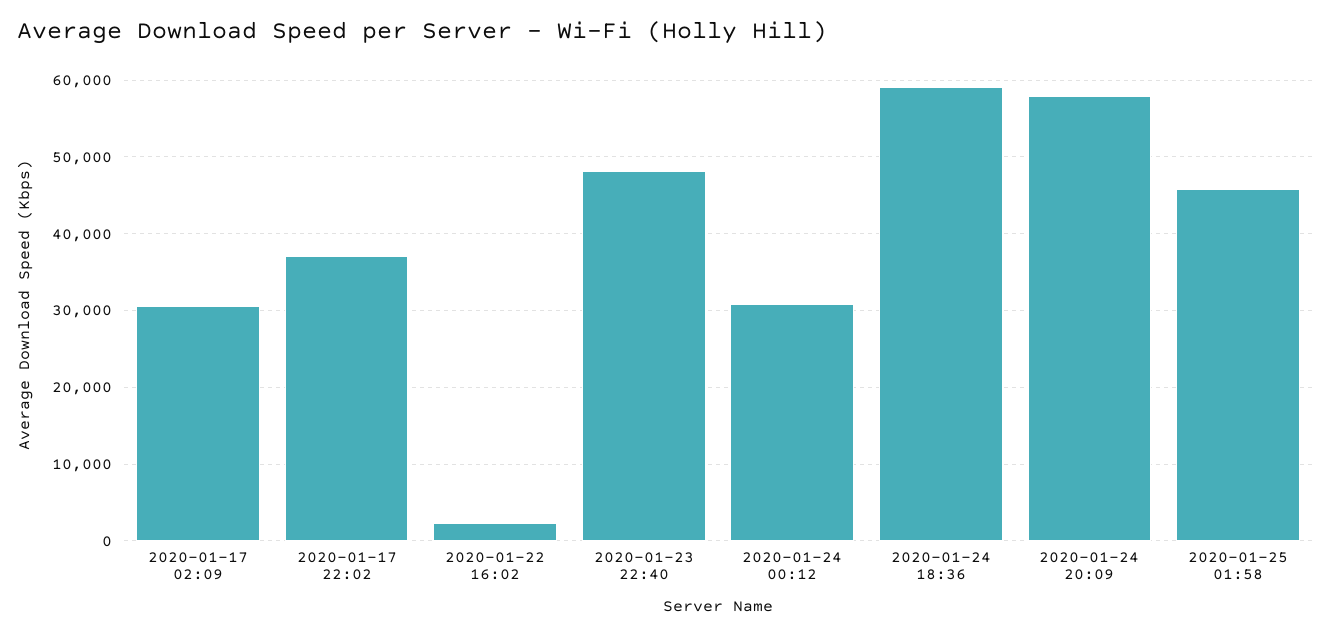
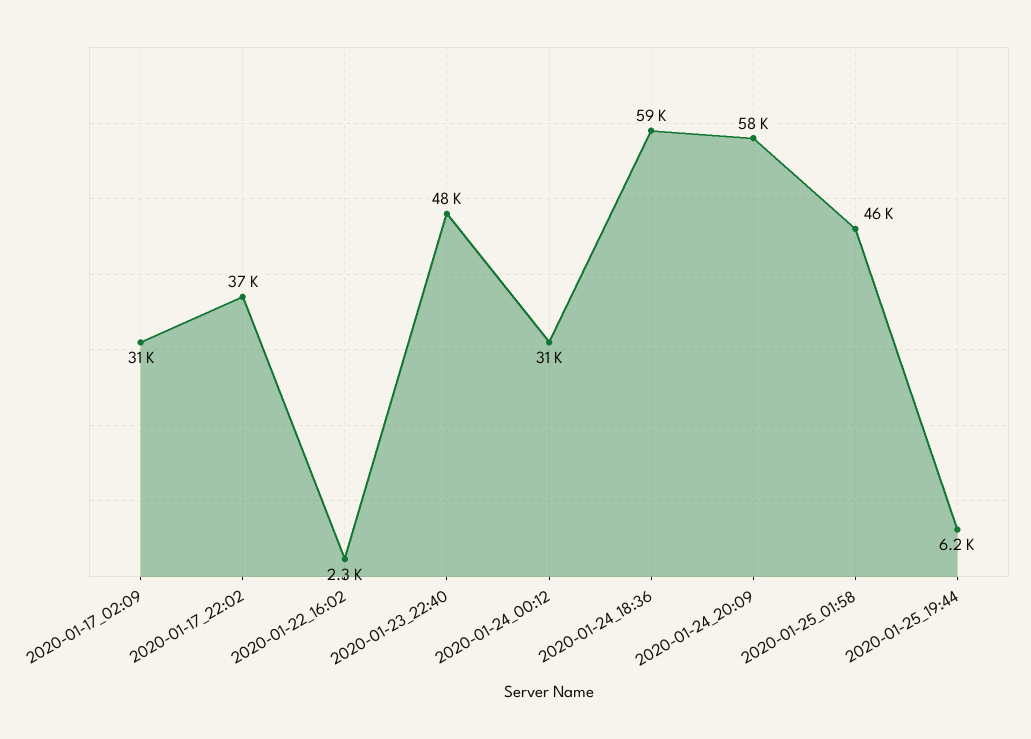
2020-01-25_19:44: none -> 6200

